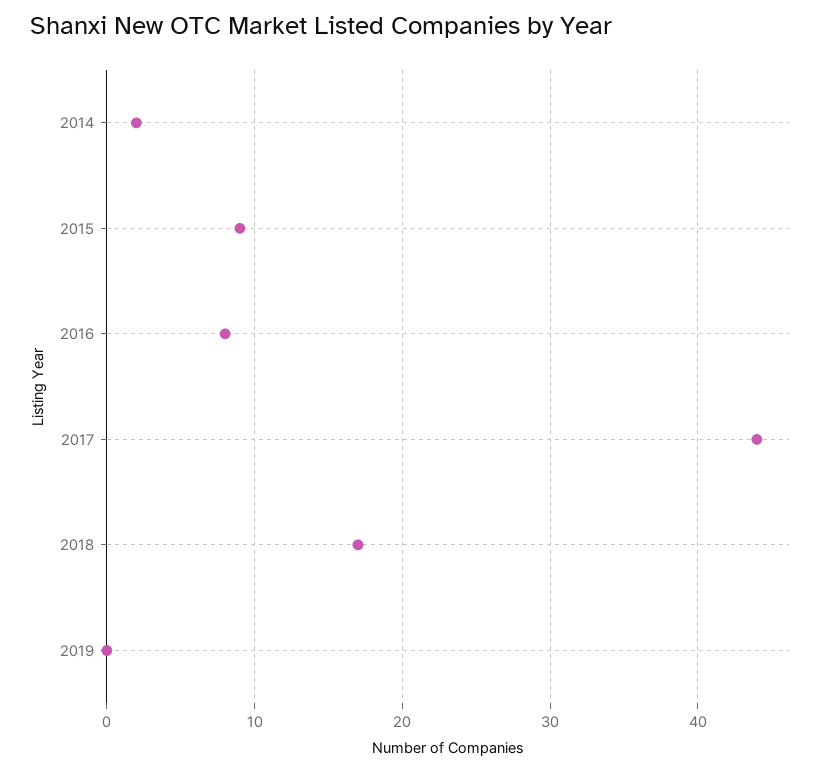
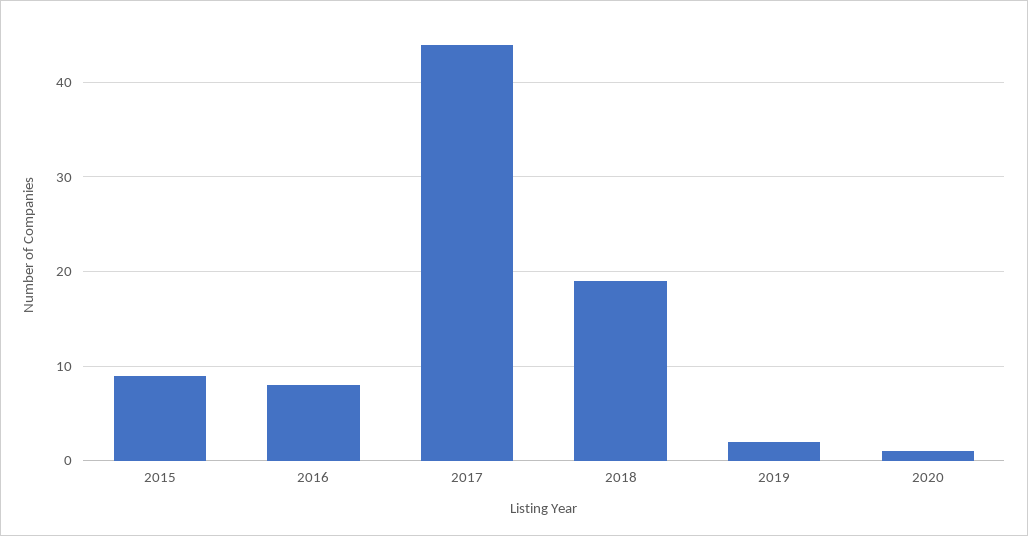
2014: 2 -> none
2018: 17 -> 19
2019: 0 -> 2
2020: none -> 1

